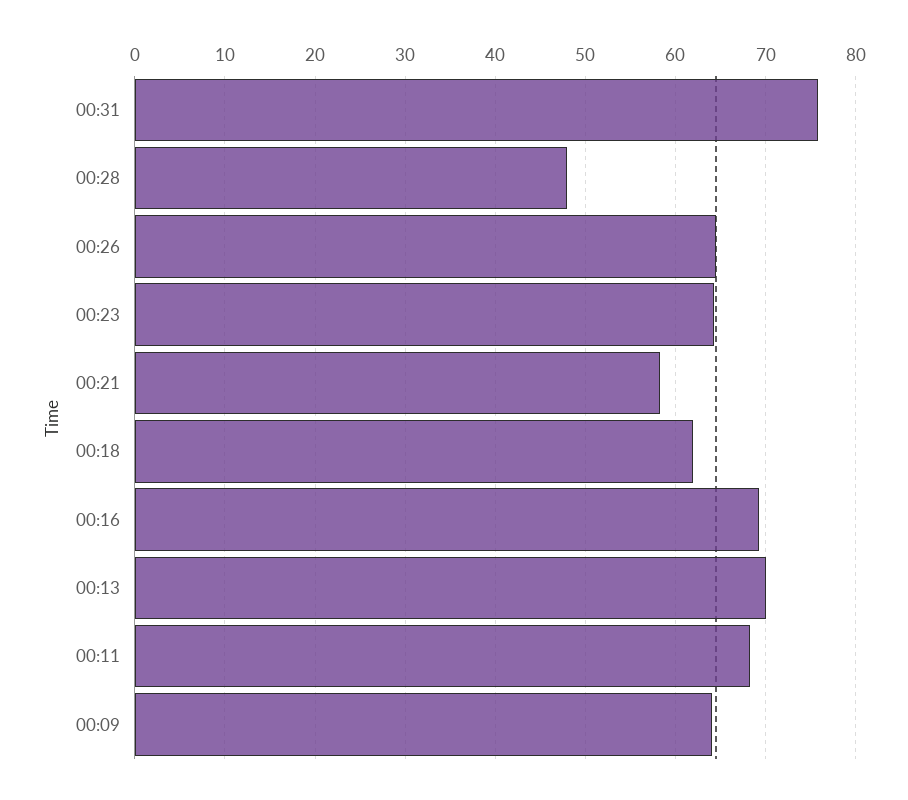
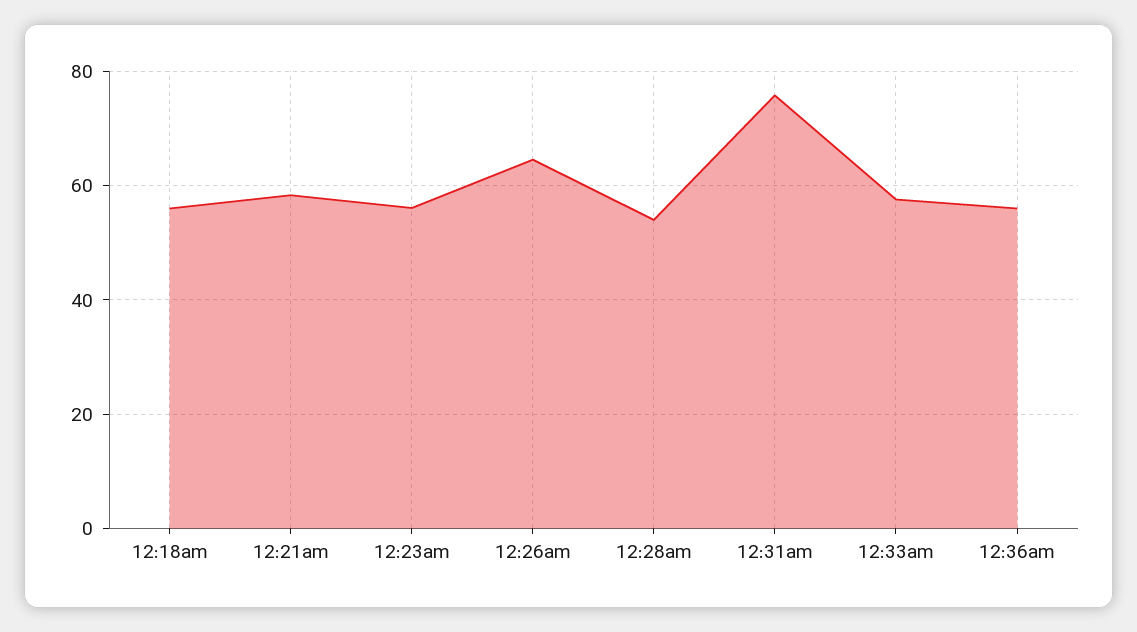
00:28: 48 -> 54
00:23: 64 -> 56
00:18: 62 -> 56
00:16: 69 -> none
00:13: 70 -> none
00:11: 68 -> none
00:09: 64 -> none
12:33am: none -> 58
12:36am: none -> 56

